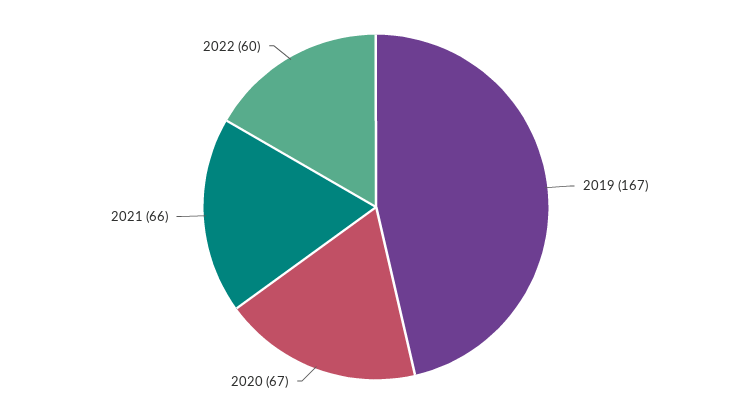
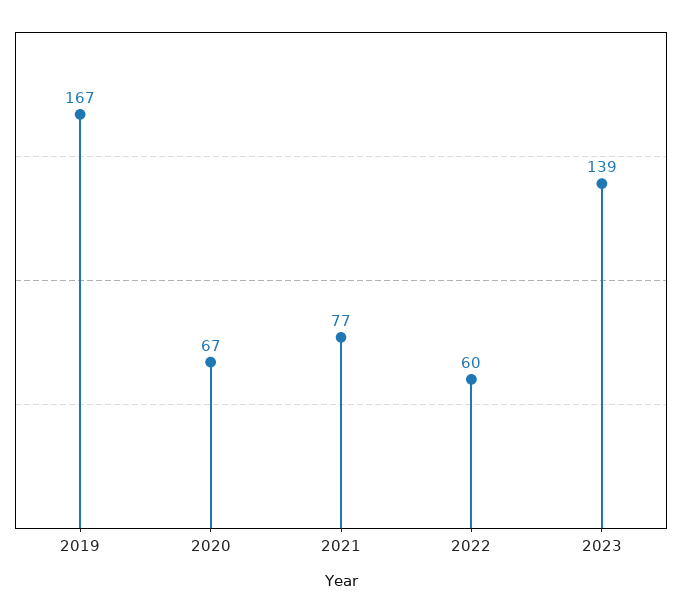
2021: 66 -> 77
2023: none -> 139

